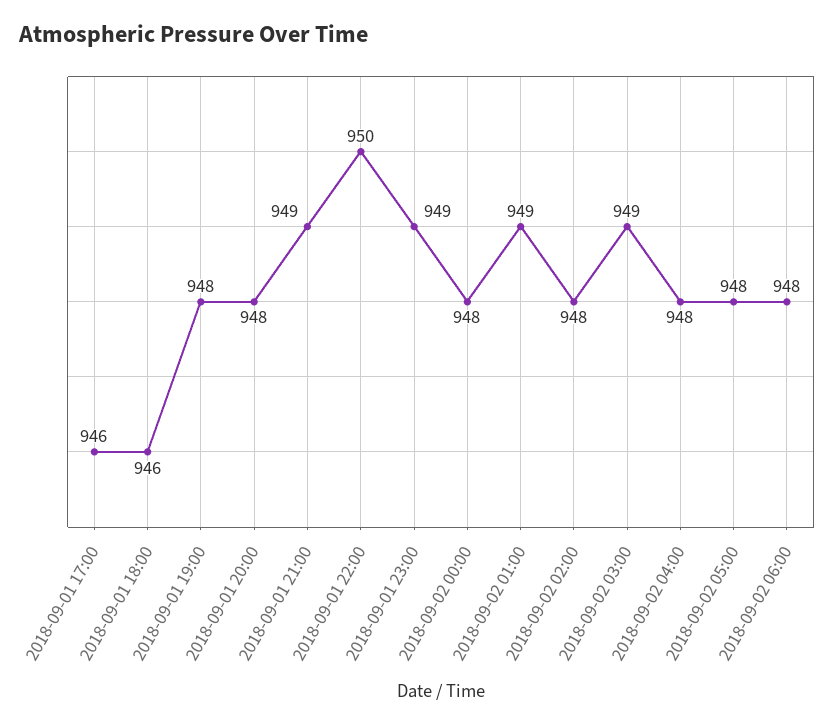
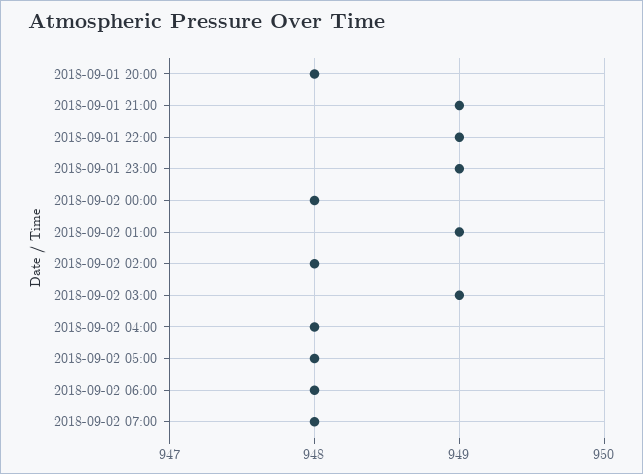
2018-09-01 17:00: 946 -> none
2018-09-01 18:00: 946 -> none
2018-09-01 19:00: 948 -> none
2018-09-01 22:00: 950 -> 949
2018-09-02 07:00: none -> 948

